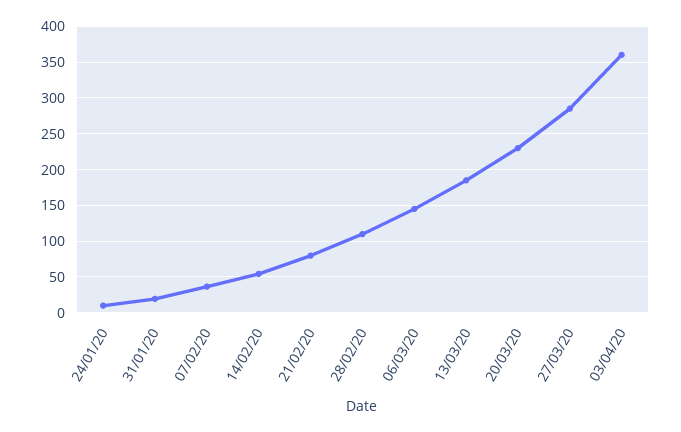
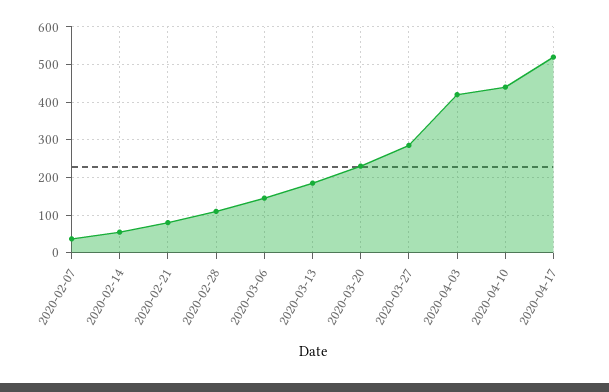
24/01/20: 10 -> none
31/01/20: 20 -> none
03/04/20: 360 -> 420
2020-04-10: none -> 440
2020-04-17: none -> 520

